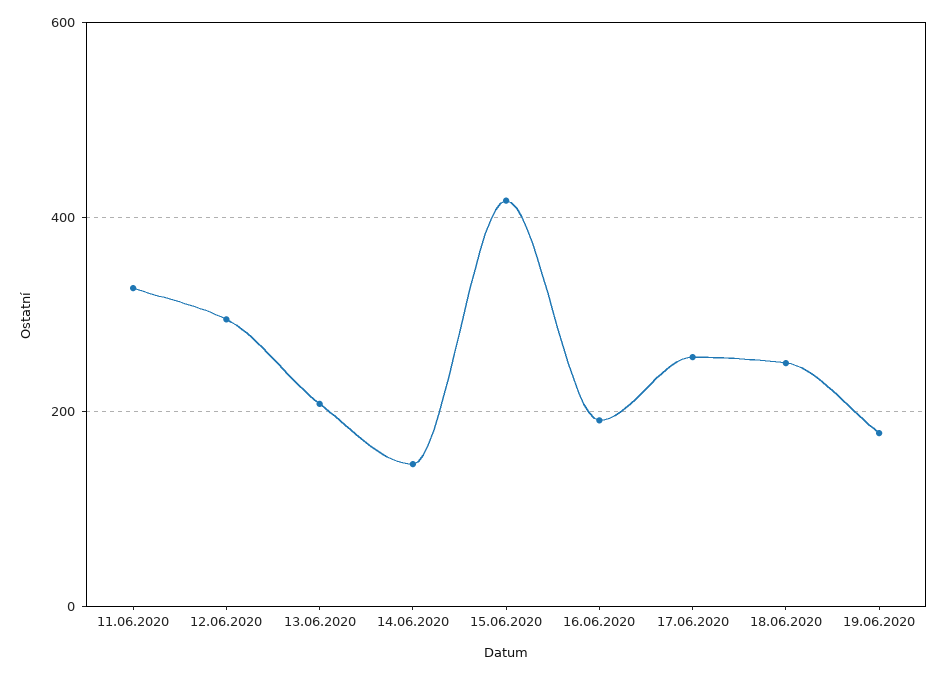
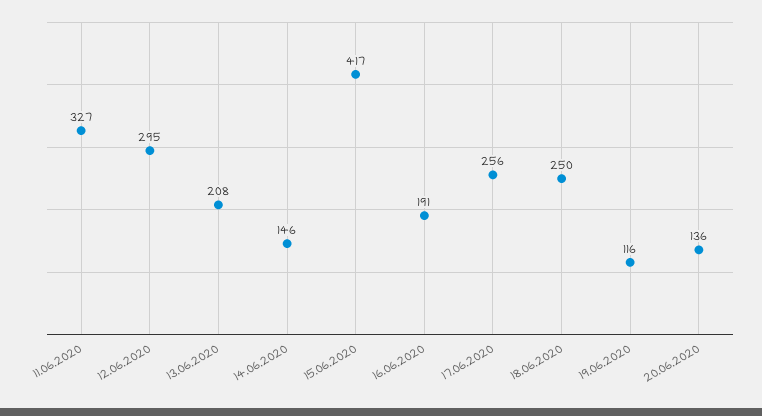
19.06.2020: 180 -> 116
20.06.2020: none -> 136

